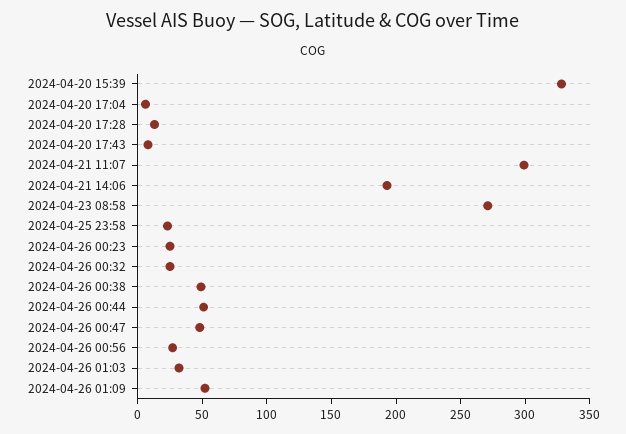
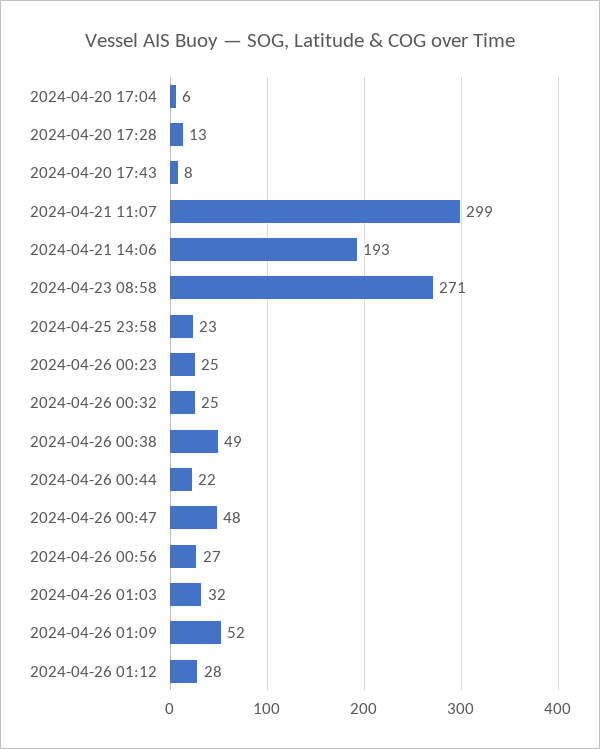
2024-04-20 15:39: 330 -> none
2024-04-26 00:44: 50 -> 22
2024-04-26 01:12: none -> 28

